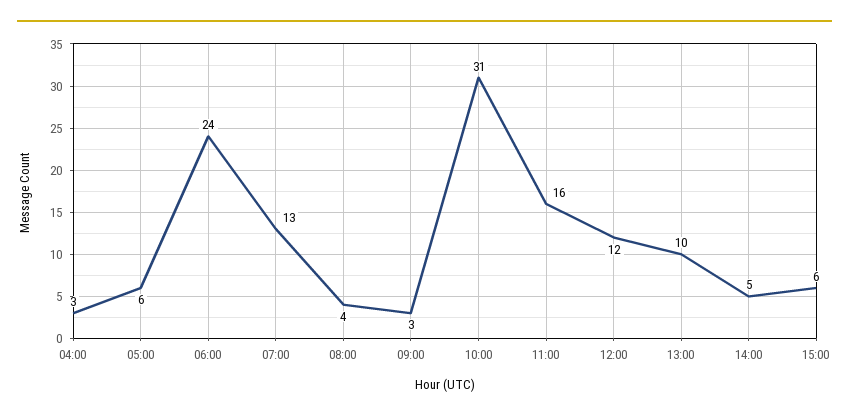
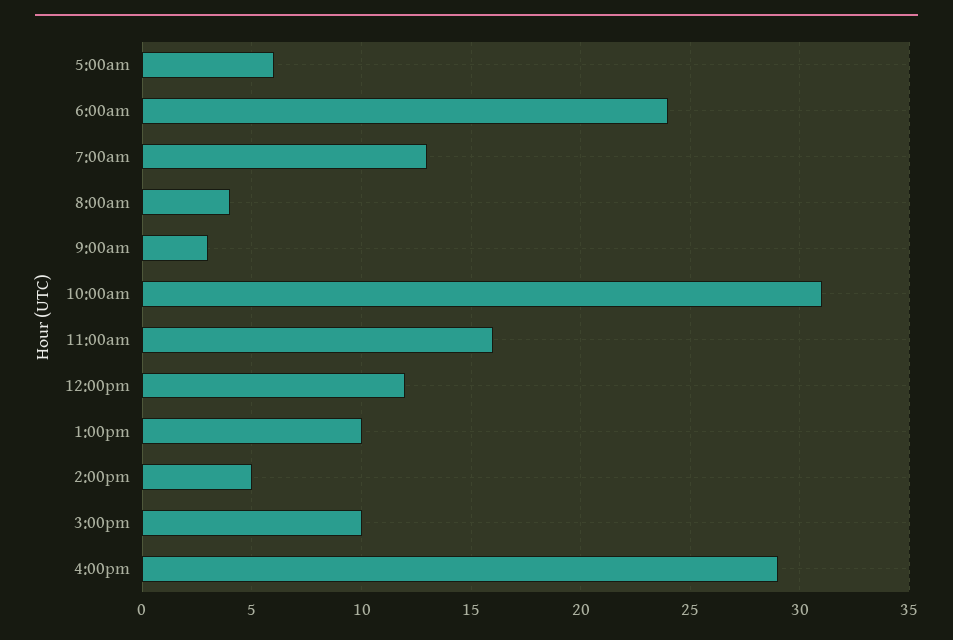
04:00: 3 -> none
15:00: 6 -> 10
4:00pm: none -> 29

